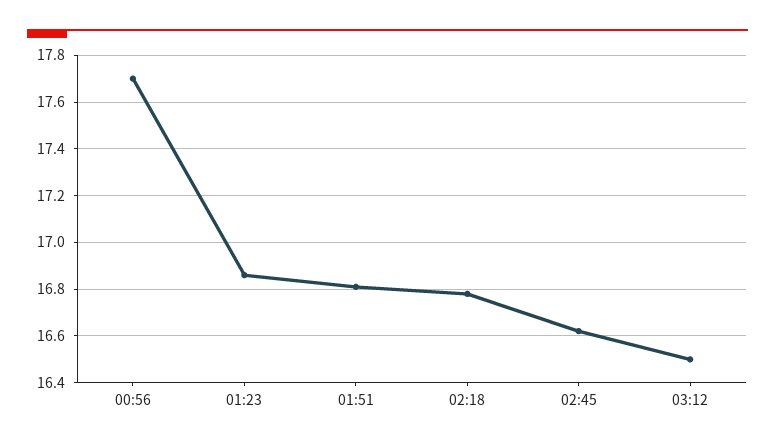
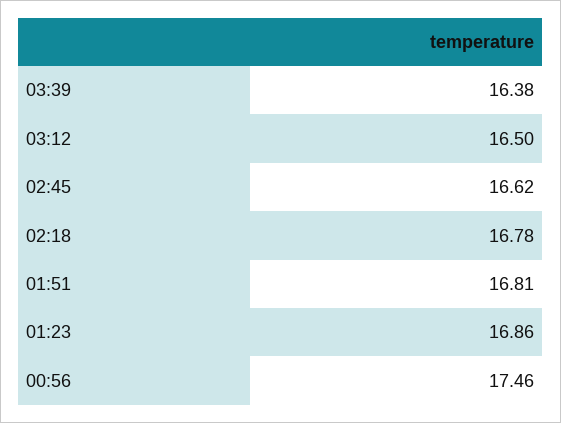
00:56: 17.7 -> 17.46
03:39: none -> 16.38

